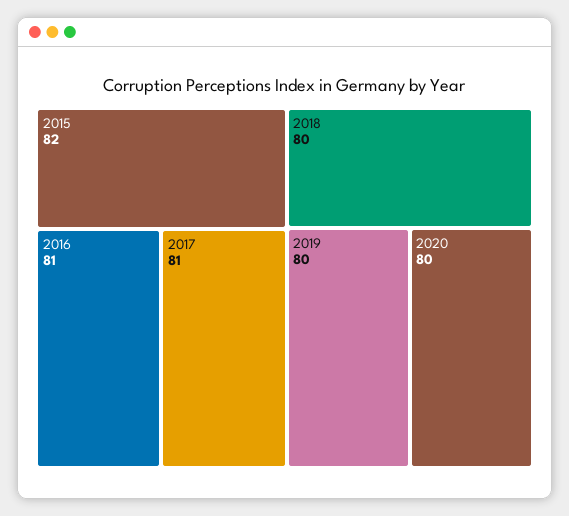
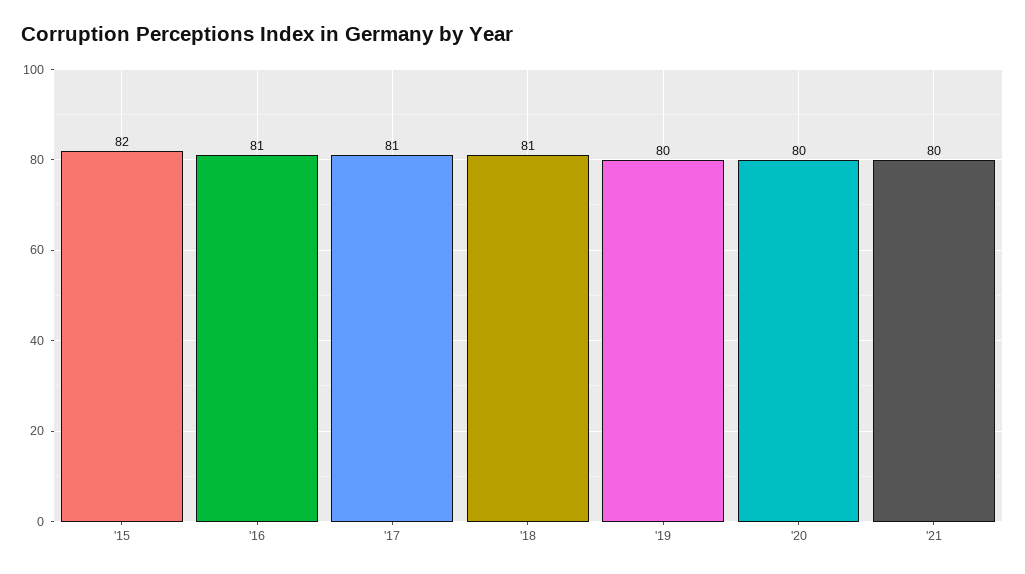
2018: 80 -> 81
'21: none -> 80

